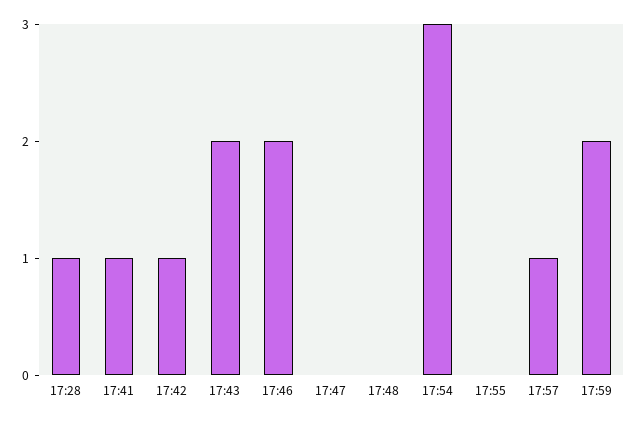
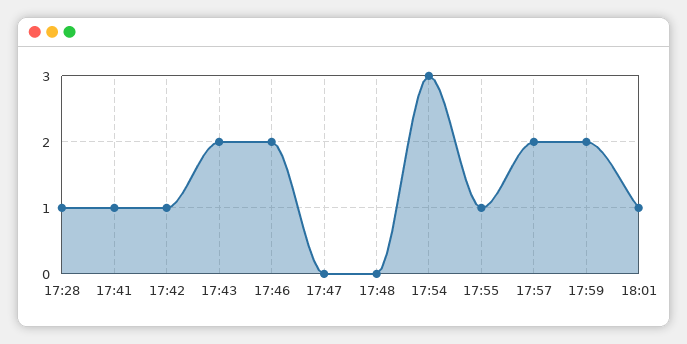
17:55: 0 -> 1
17:57: 1 -> 2
18:01: none -> 1

